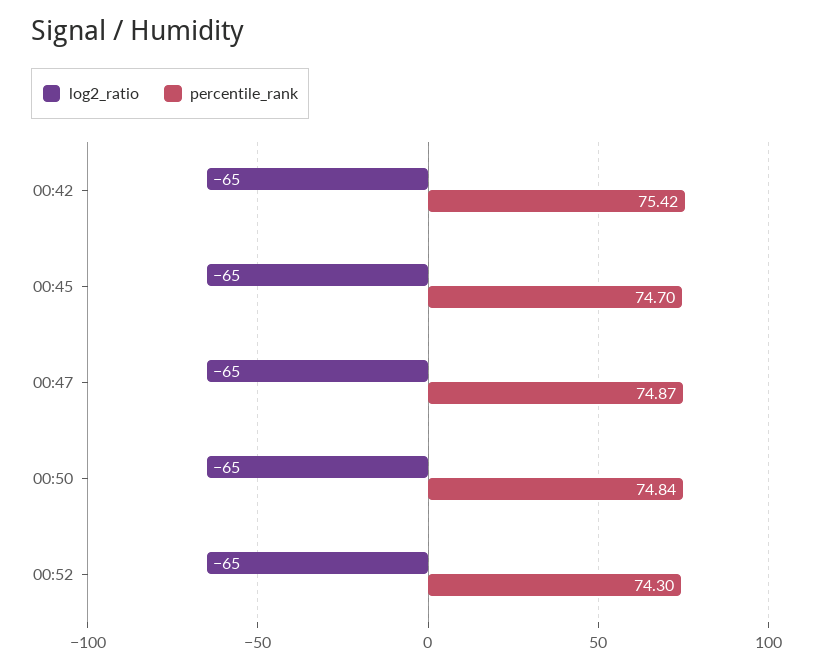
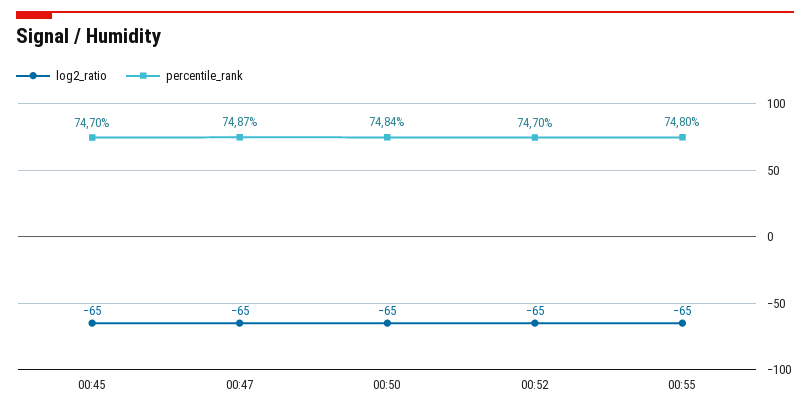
log2_ratio, 00:42: -65 -> none
percentile_rank, 00:42: 75.42 -> none
percentile_rank, 00:52: 74.3 -> 74.7
log2_ratio, 00:55: none -> -65
percentile_rank, 00:55: none -> 74.8

